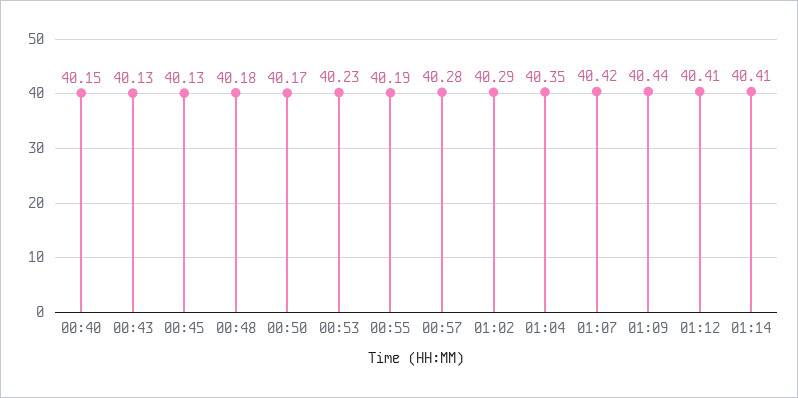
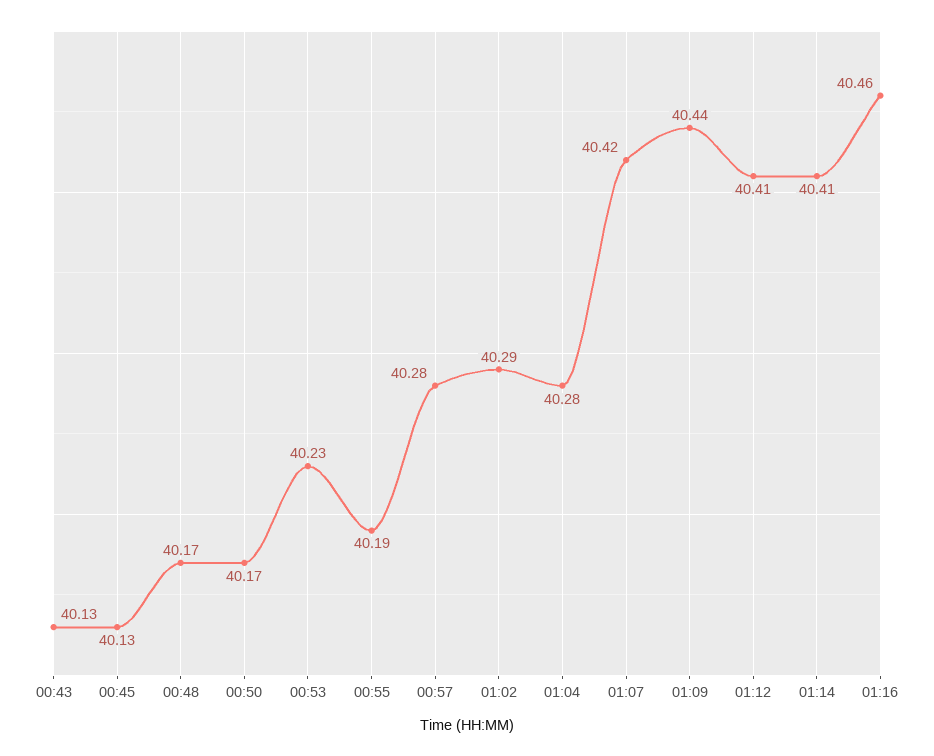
00:40: 40.15 -> none
00:48: 40.18 -> 40.17
01:04: 40.35 -> 40.28
01:16: none -> 40.46

